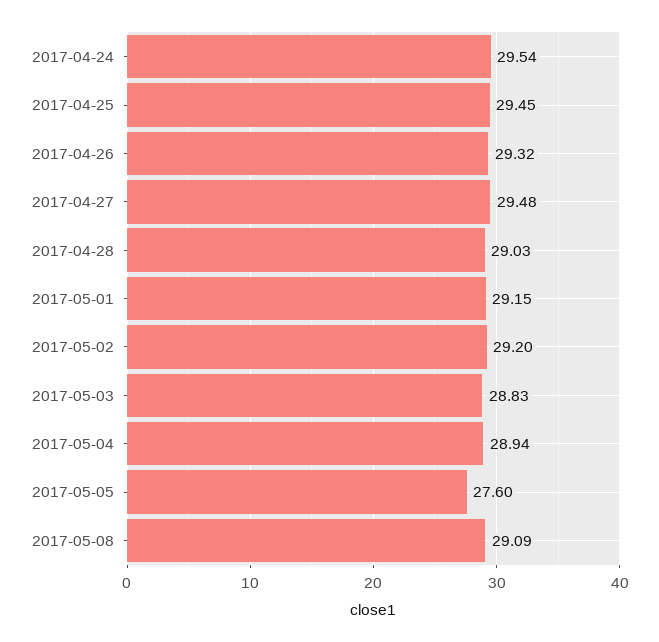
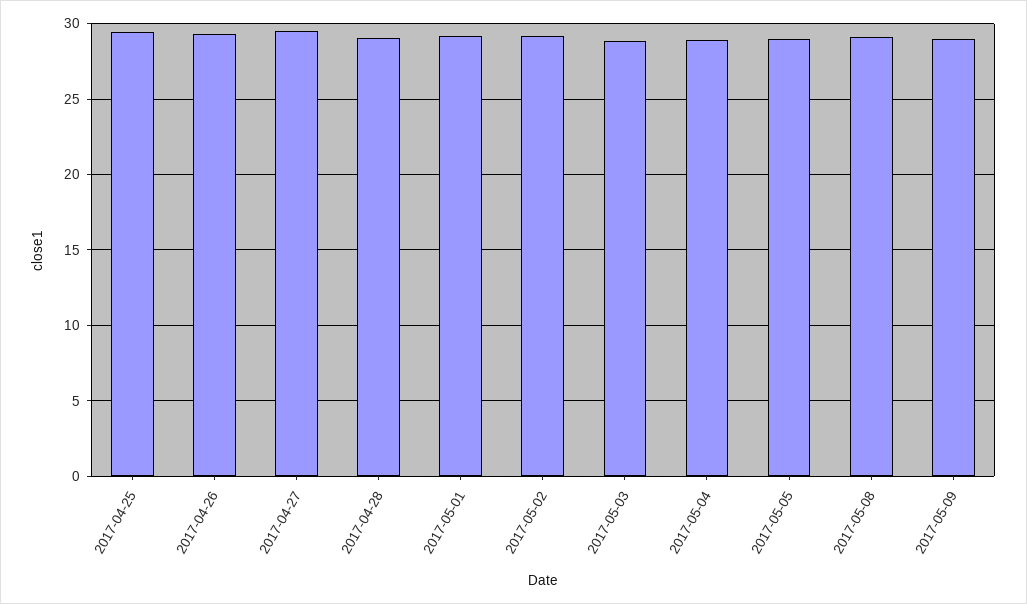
2017-04-24: 29.54 -> none
2017-05-05: 27.6 -> 29
2017-05-09: none -> 29

